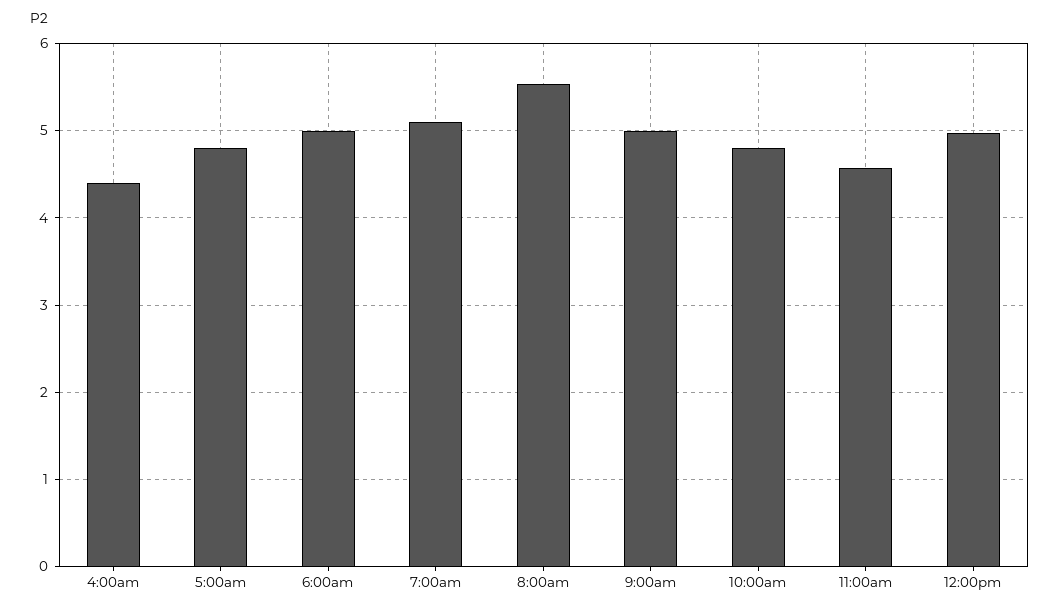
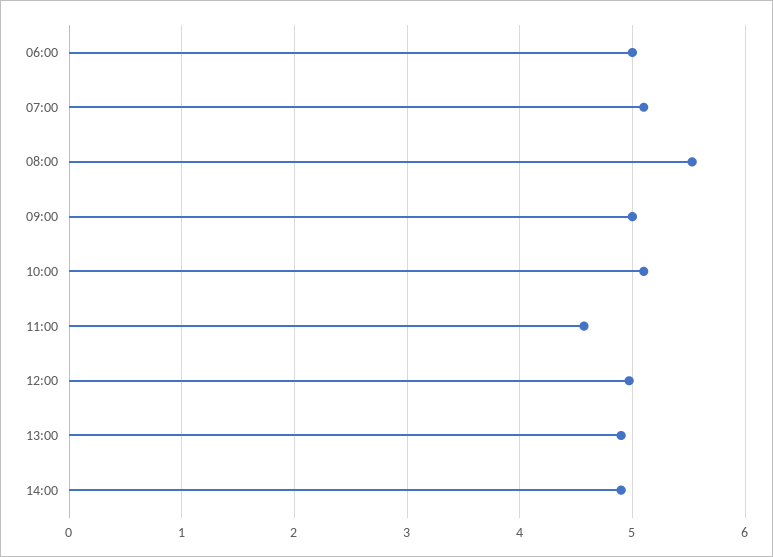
4:00am: 4.4 -> none
5:00am: 4.8 -> none
10:00am: 4.8 -> 5.1
13:00: none -> 4.9
14:00: none -> 4.9

